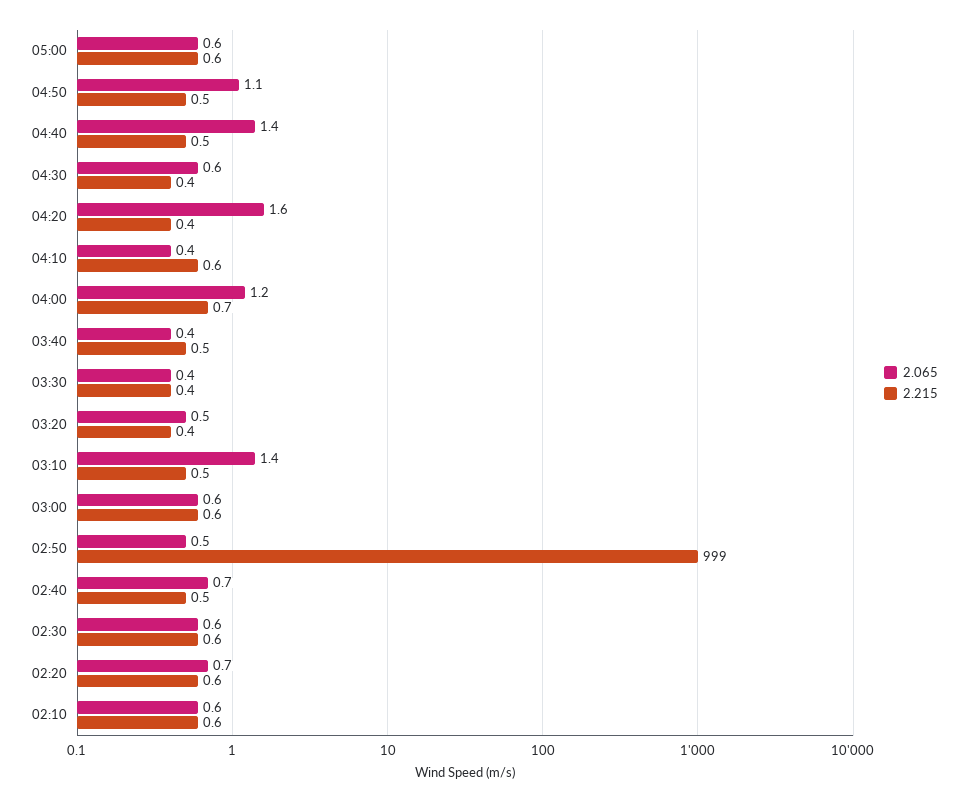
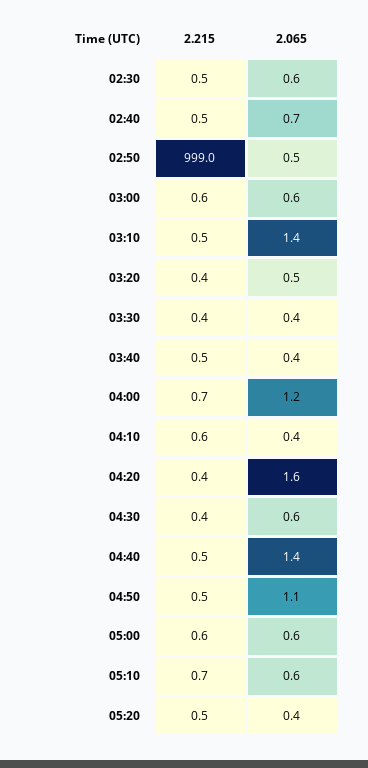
2.215, 02:30: 0.6 -> 0.5
2.065, 02:20: 0.7 -> none
2.215, 02:20: 0.6 -> none
2.065, 02:10: 0.6 -> none
2.215, 02:10: 0.6 -> none
2.215, 05:10: none -> 0.7
2.065, 05:10: none -> 0.6
2.215, 05:20: none -> 0.5
2.065, 05:20: none -> 0.4

